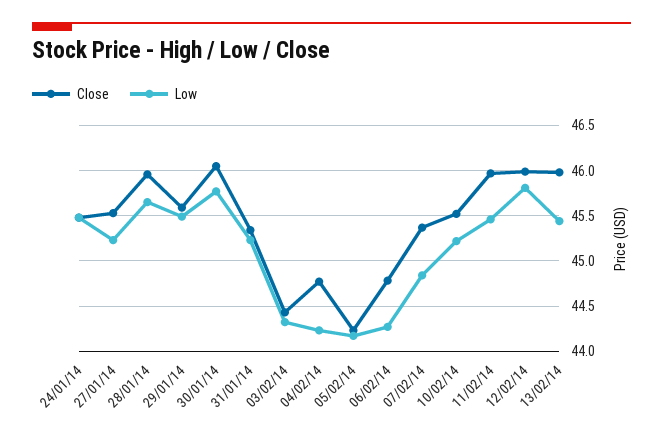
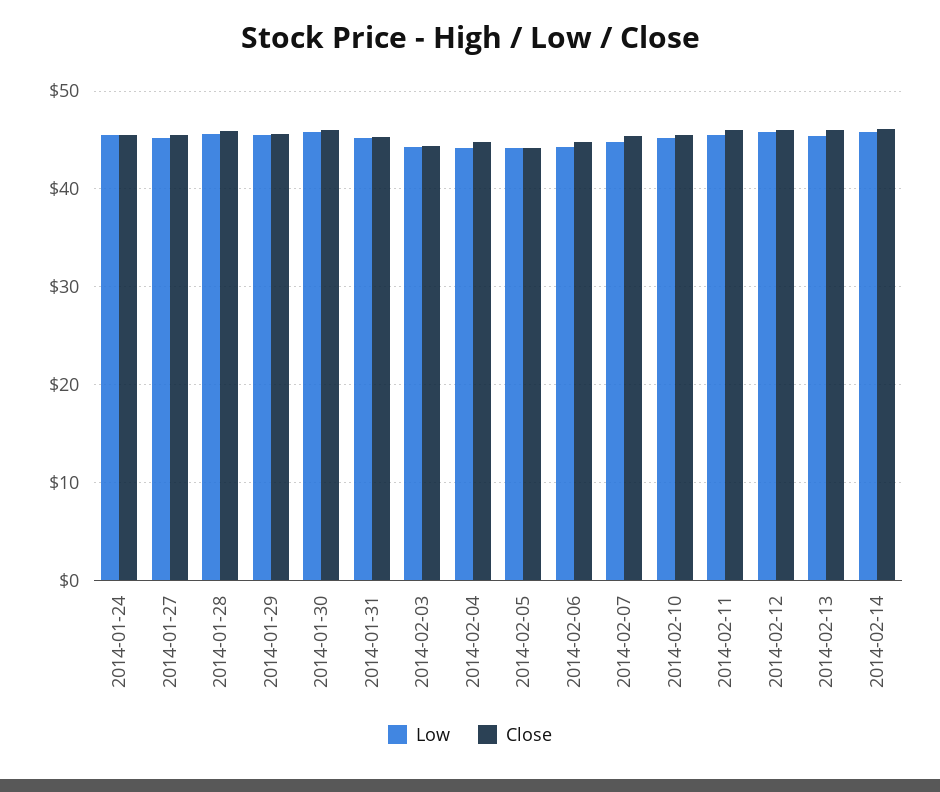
Low, 2014-02-14: none -> 46
Close, 2014-02-14: none -> 46

